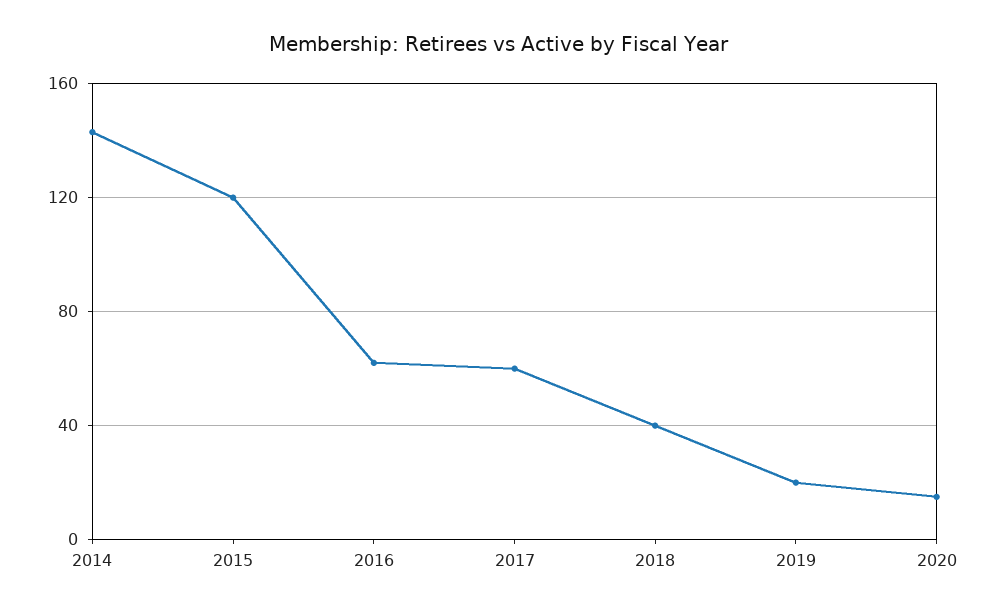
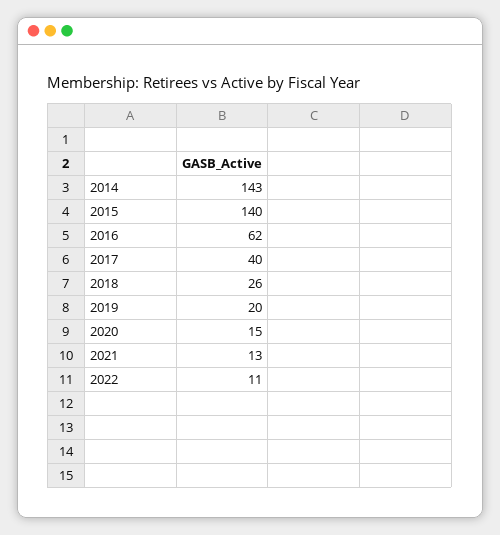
2015: 120 -> 140
2017: 60 -> 40
2018: 40 -> 26
2021: none -> 13
2022: none -> 11

